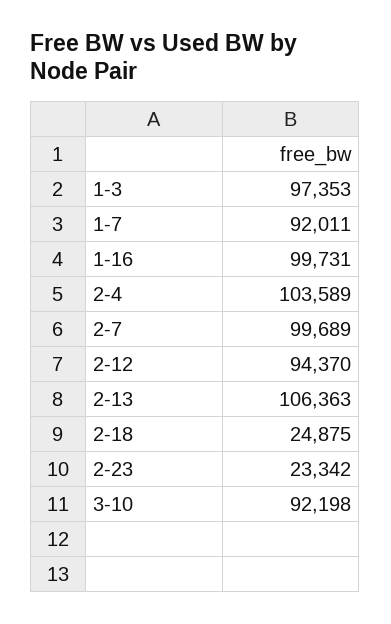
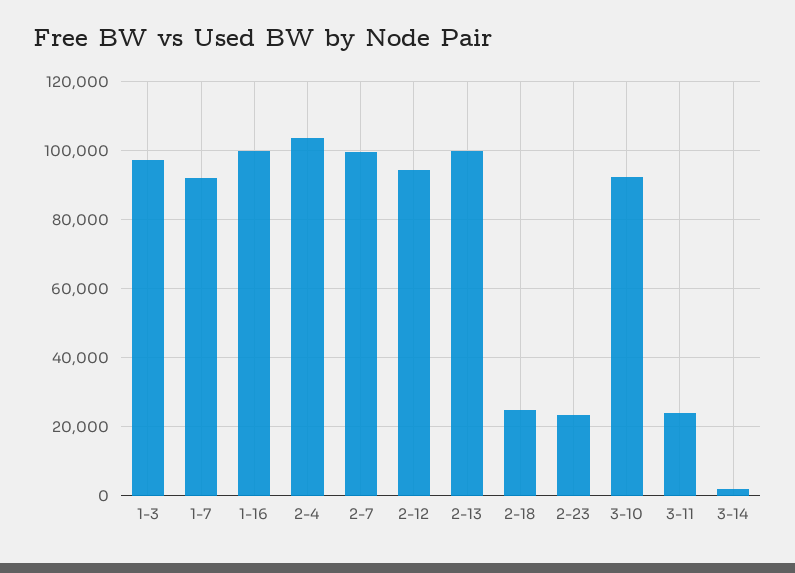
2-13: 106363 -> 100000
3-11: none -> 24000
3-14: none -> 2000

